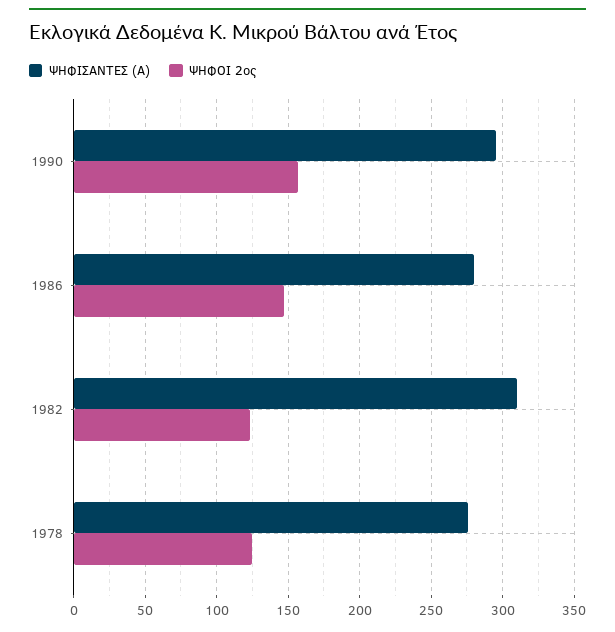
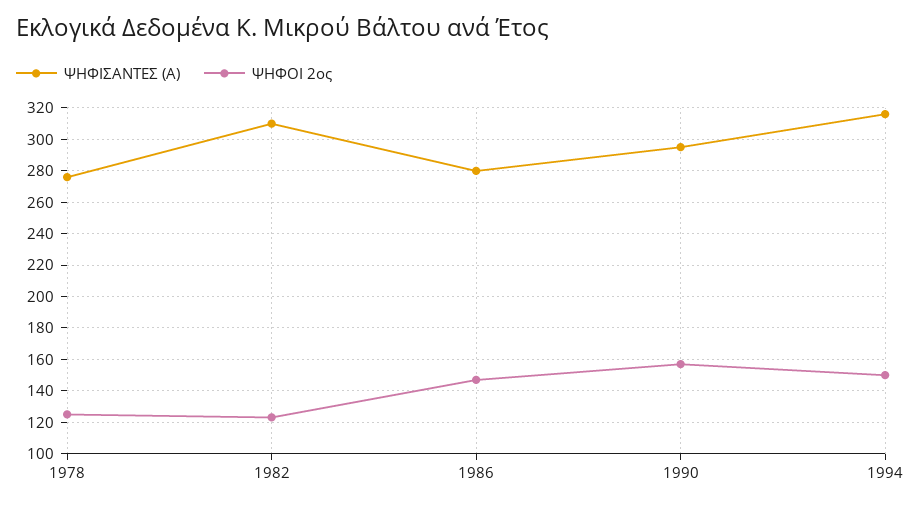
ΨΗΦΙΣΑΝΤΕΣ (Α), 1994: none -> 315
ΨΗΦΟΙ 2ος, 1994: none -> 150

